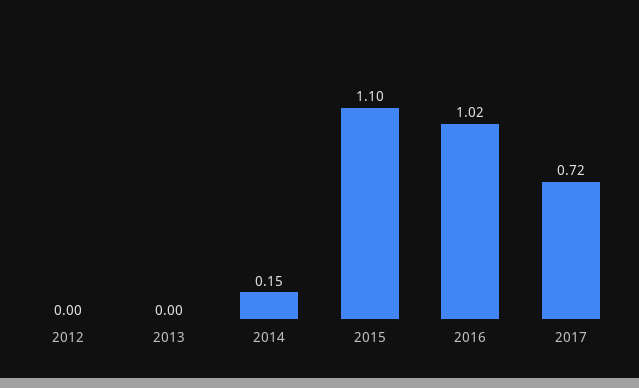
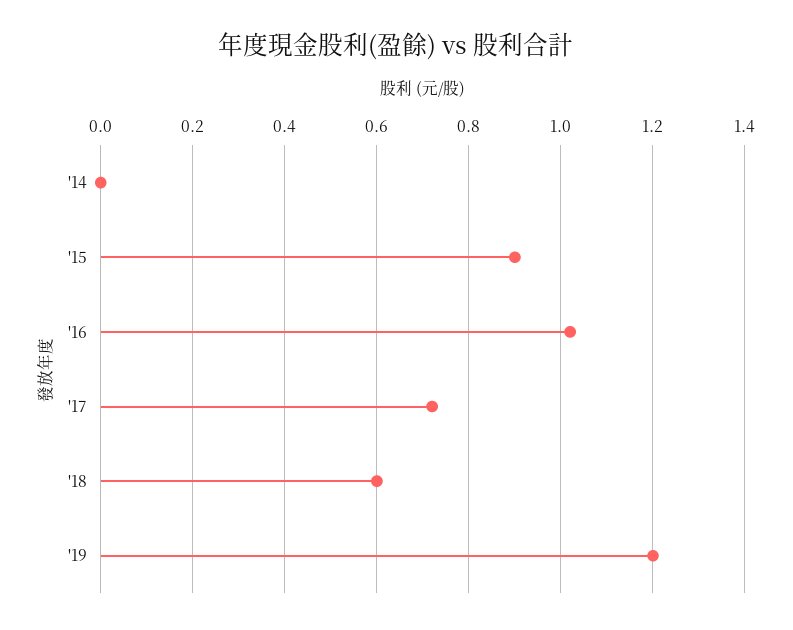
2012: 0 -> none
2013: 0 -> none
2014: 0.15 -> 0
2015: 1.1 -> 0.9
'18: none -> 0.6
'19: none -> 1.2

